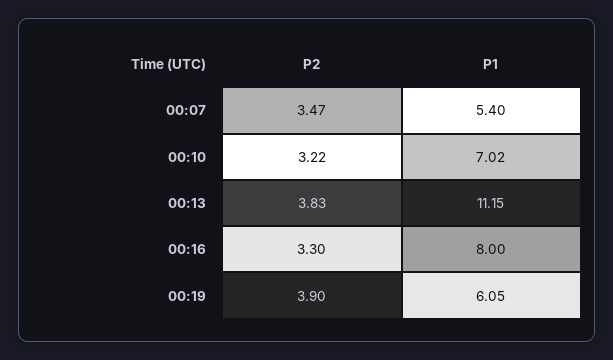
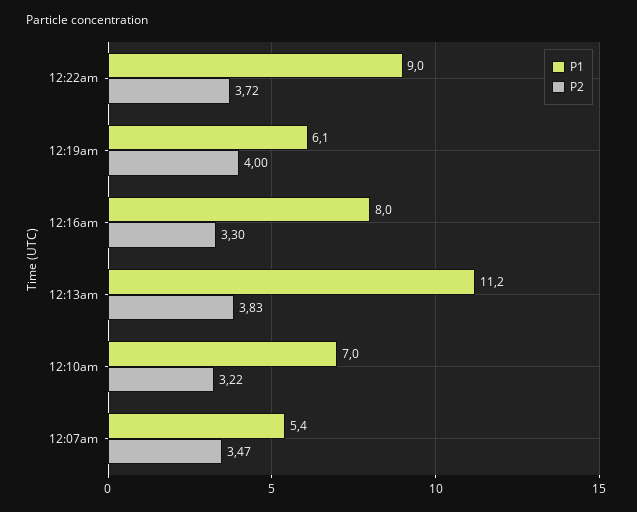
P2, 00:19: 3.9 -> 4
P1, 12:22am: none -> 9
P2, 12:22am: none -> 3.72

